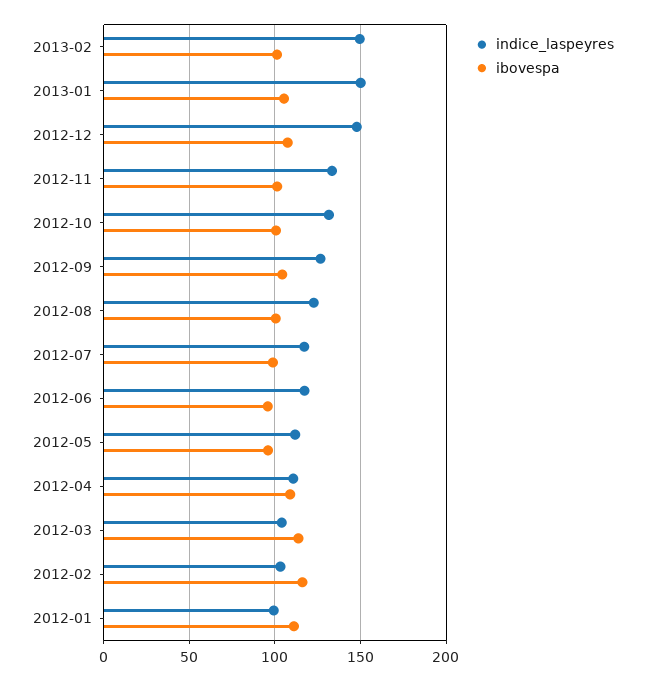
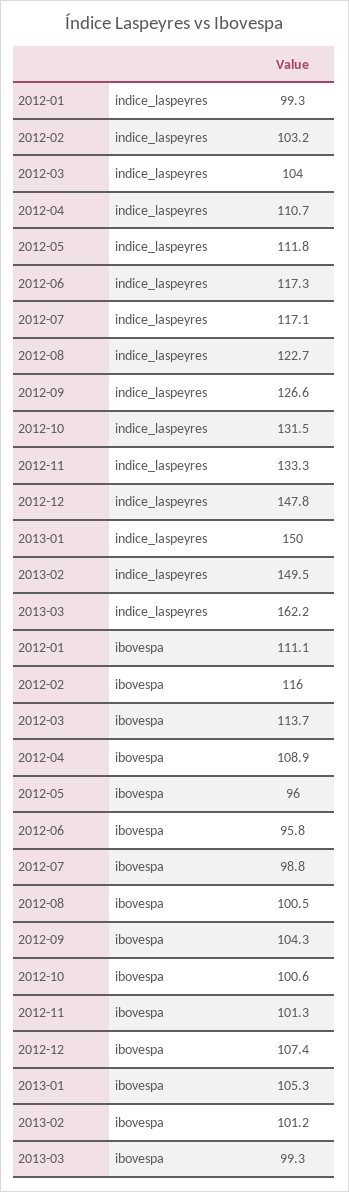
indice_laspeyres, 2013-03: none -> 162.2
ibovespa, 2013-03: none -> 99.3

